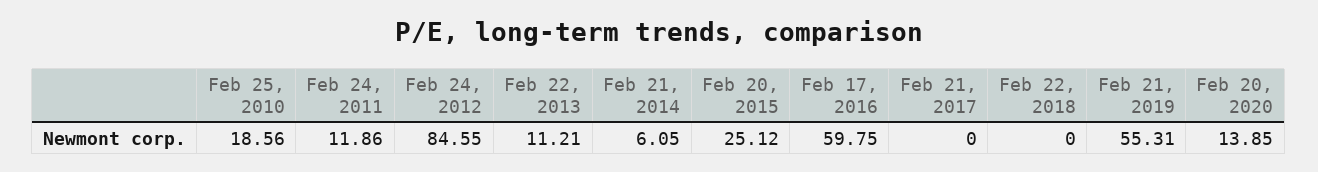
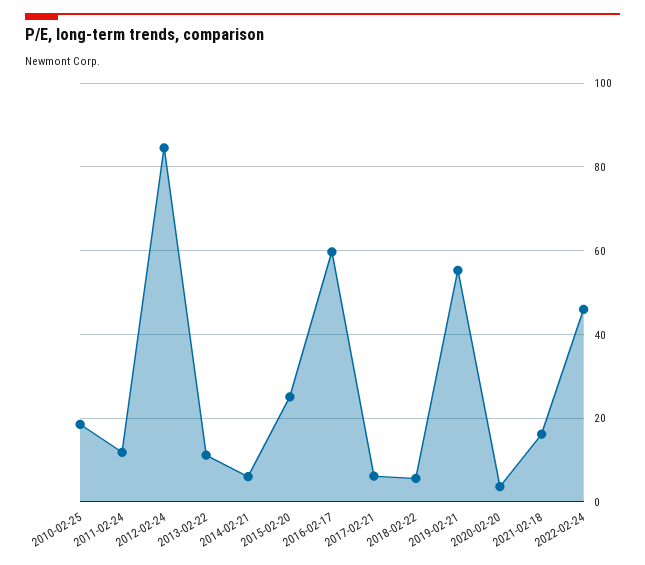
Feb 21, 2017: 0 -> 6
Feb 22, 2018: 0 -> 6
Feb 20, 2020: 13.85 -> 4
2021-02-18: none -> 16
2022-02-24: none -> 46

